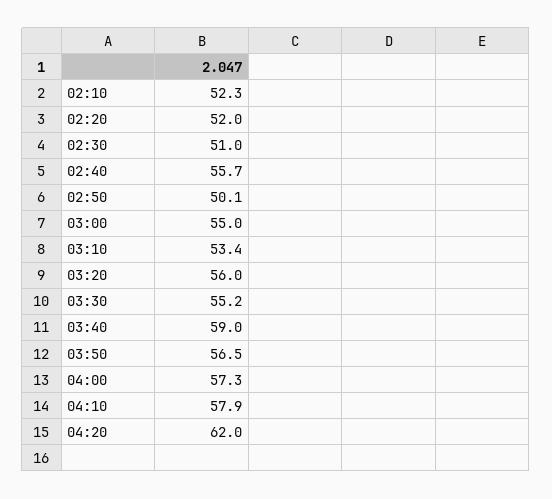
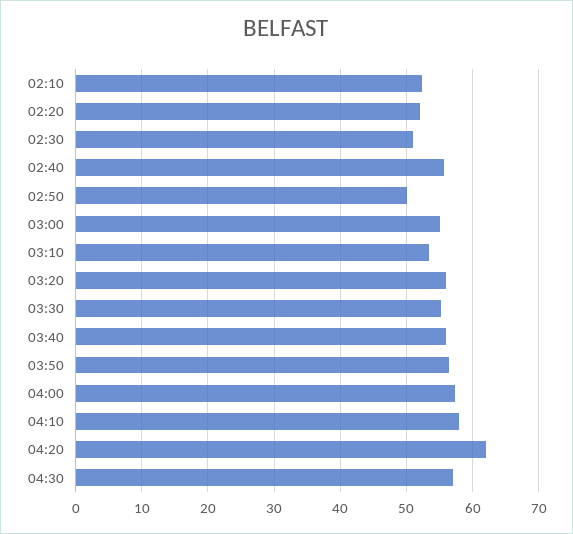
03:40: 59 -> 56
04:30: none -> 57

